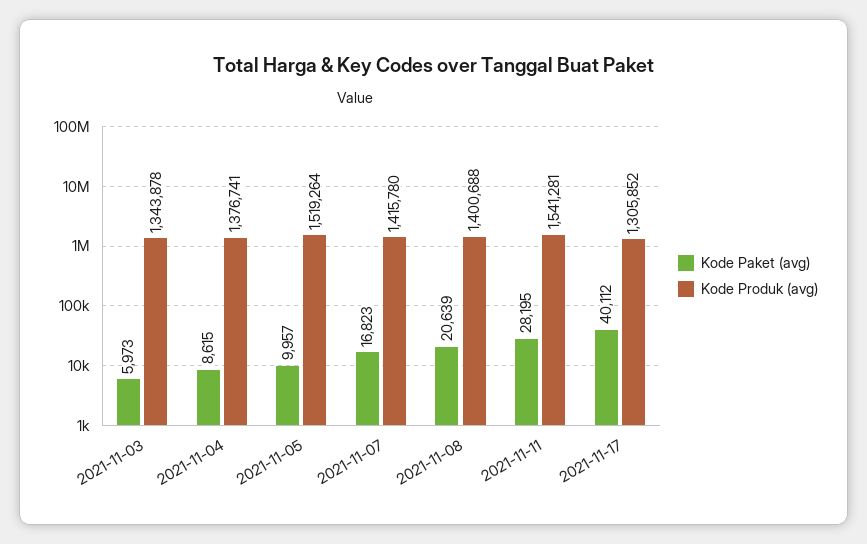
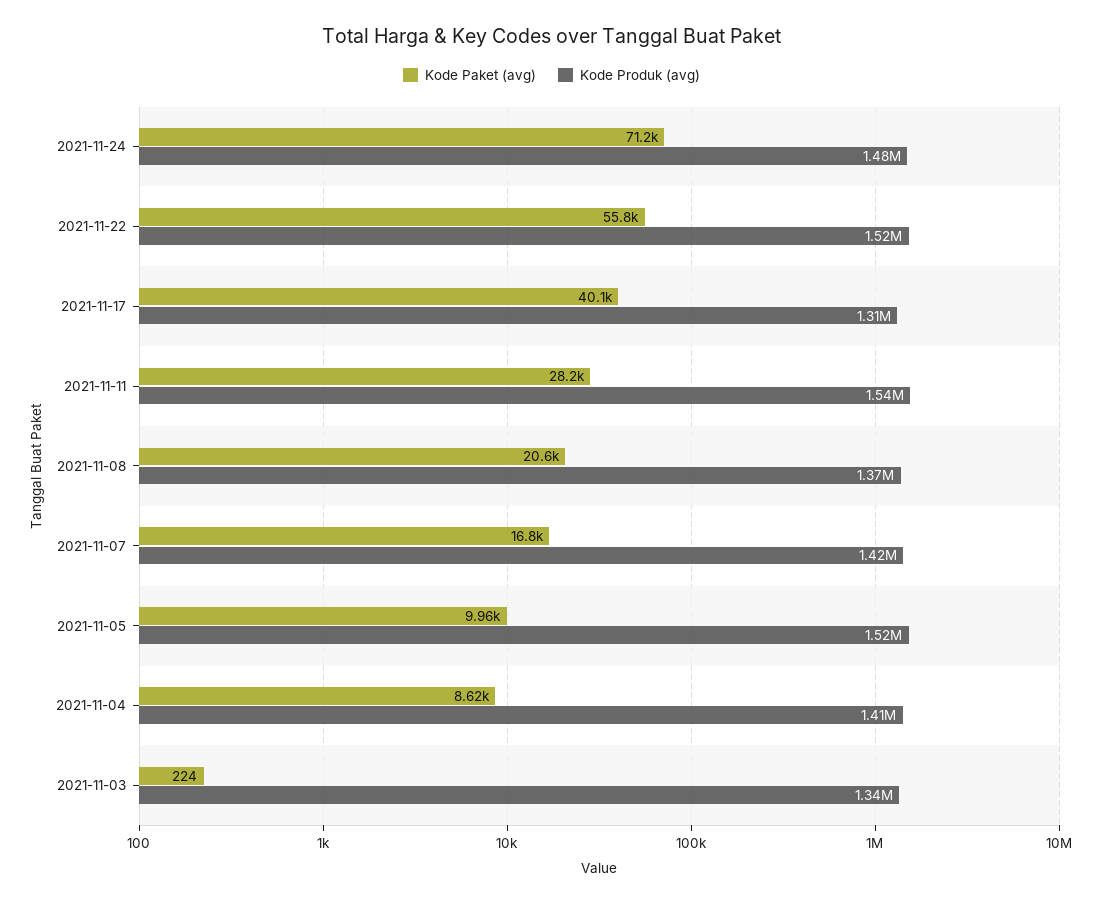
Kode Paket (avg), 2021-11-03: 5973 -> 224
Kode Produk (avg), 2021-11-04: 1376741 -> 1410000
Kode Produk (avg), 2021-11-08: 1400688 -> 1370000
Kode Paket (avg), 2021-11-24: none -> 71200
Kode Produk (avg), 2021-11-24: none -> 1480000
Kode Paket (avg), 2021-11-22: none -> 55800
Kode Produk (avg), 2021-11-22: none -> 1520000

